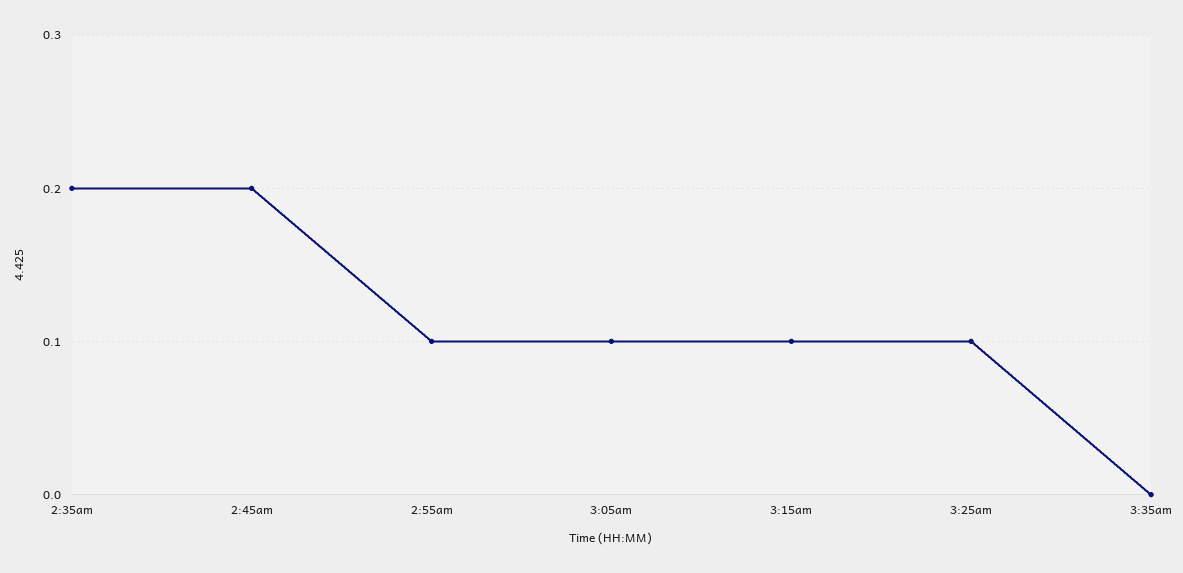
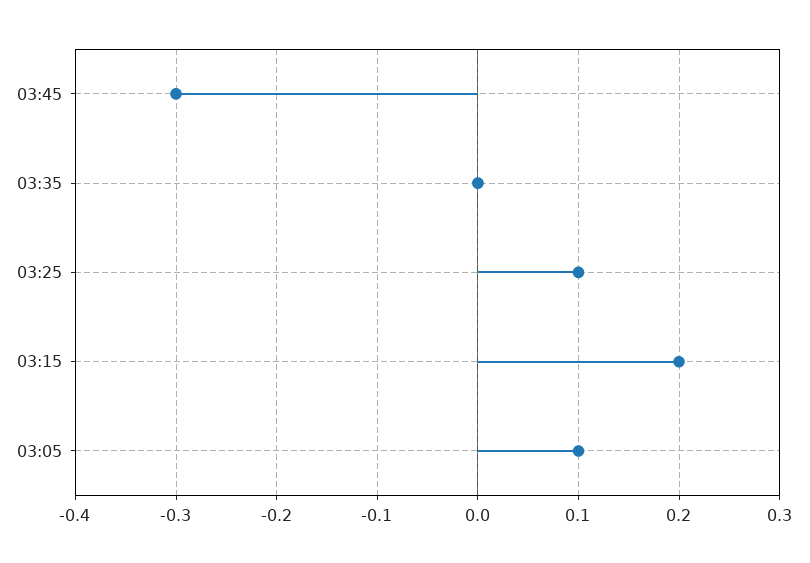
2:35am: 0.2 -> none
2:45am: 0.2 -> none
2:55am: 0.1 -> none
3:15am: 0.1 -> 0.2
03:45: none -> -0.3

